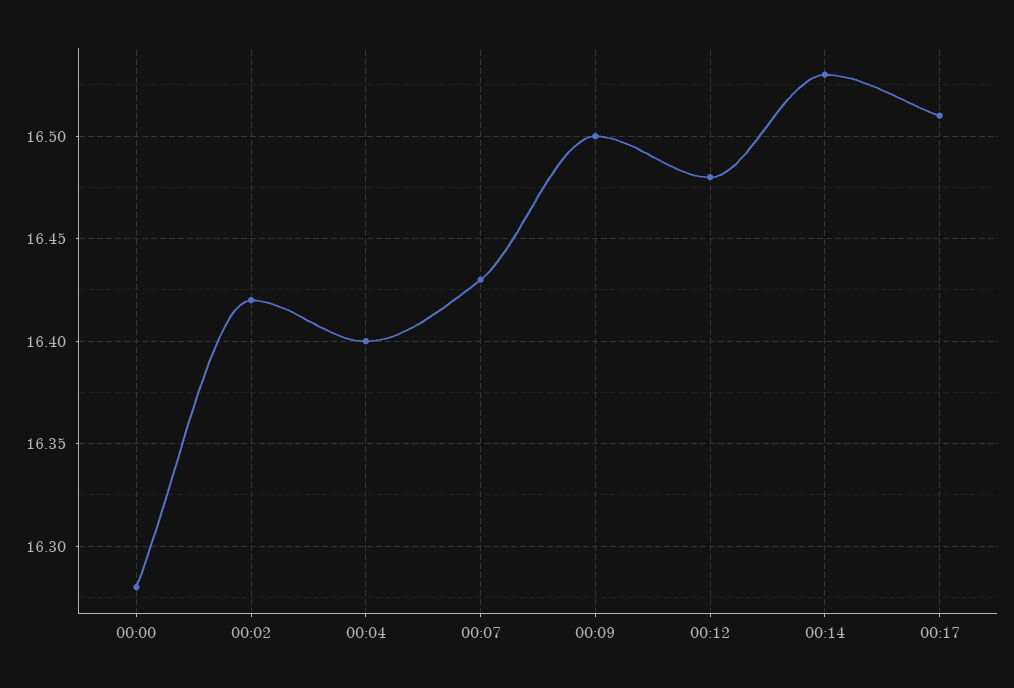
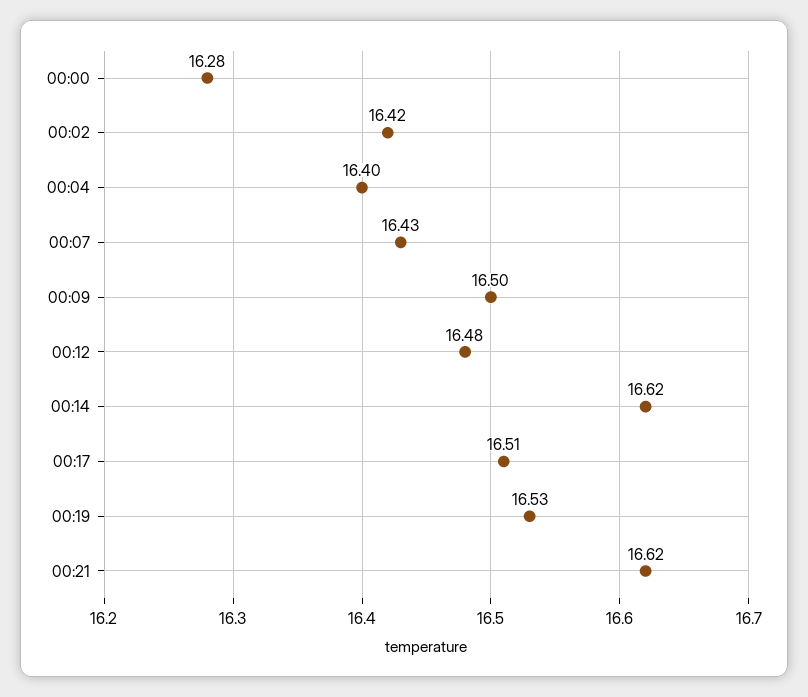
00:14: 16.53 -> 16.62
00:19: none -> 16.53
00:21: none -> 16.62

